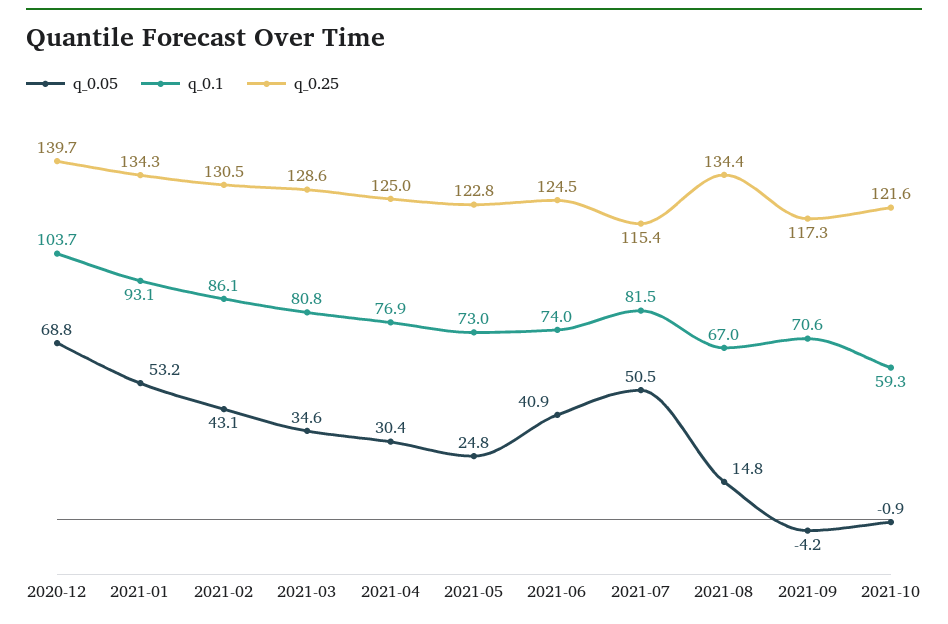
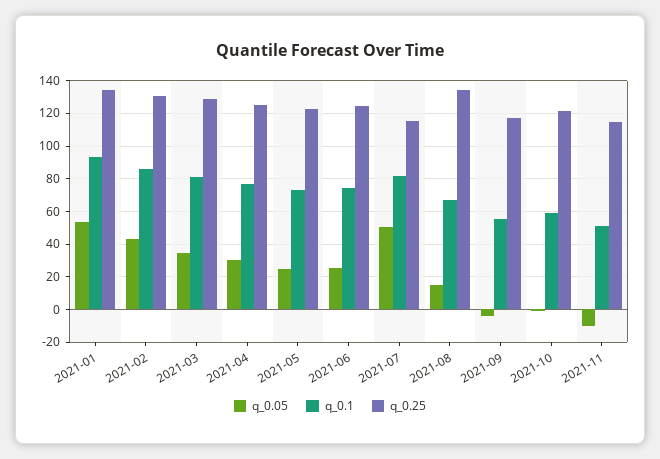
q_0.05, 2020-12: 68.8 -> none
q_0.1, 2020-12: 103.7 -> none
q_0.25, 2020-12: 139.7 -> none
q_0.05, 2021-06: 40.9 -> 25
q_0.1, 2021-09: 70.6 -> 55
q_0.05, 2021-11: none -> -10
q_0.1, 2021-11: none -> 50
q_0.25, 2021-11: none -> 115

